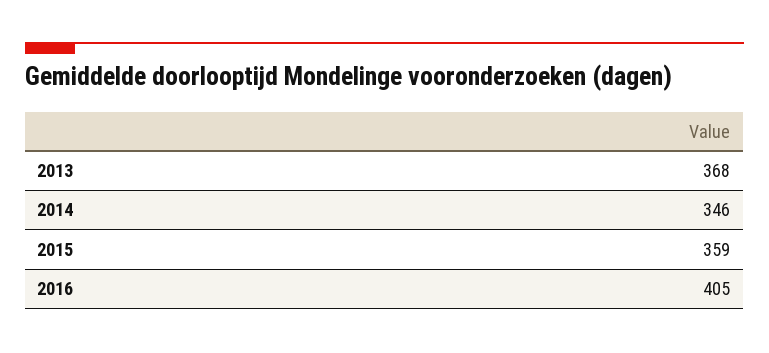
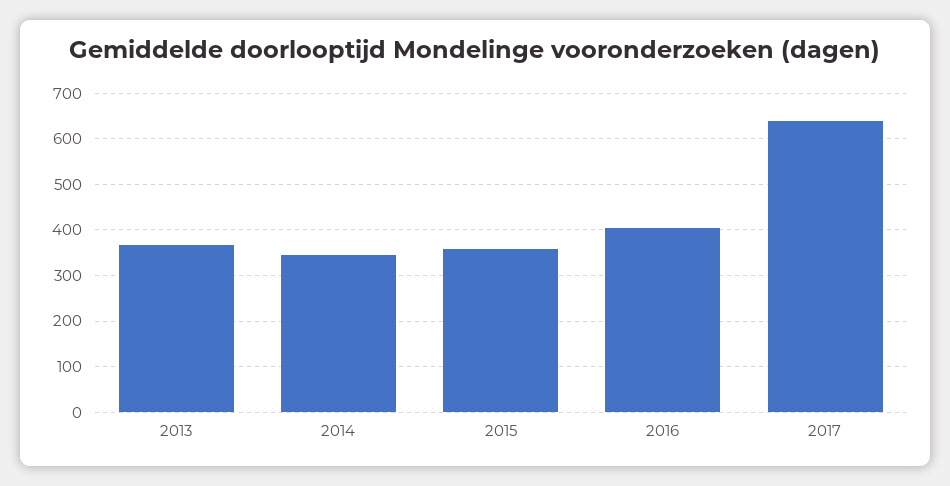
2017: none -> 640

